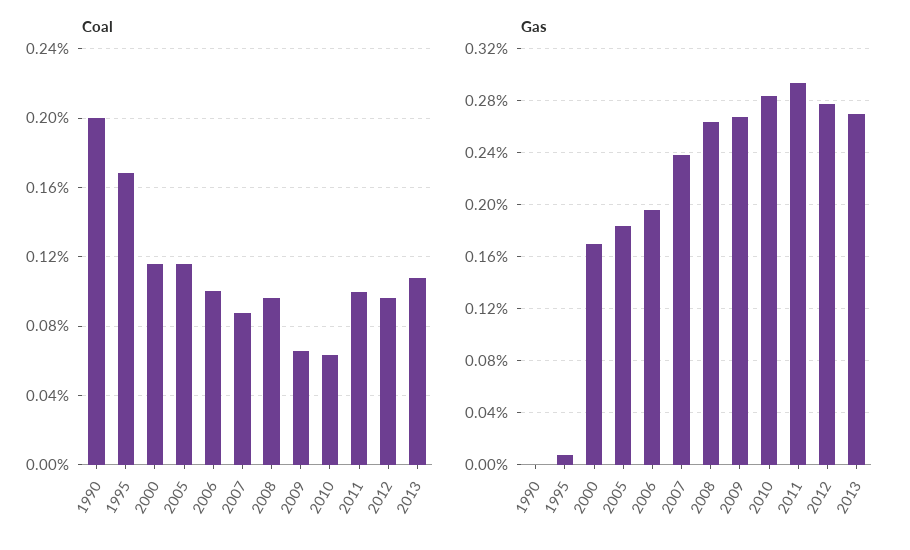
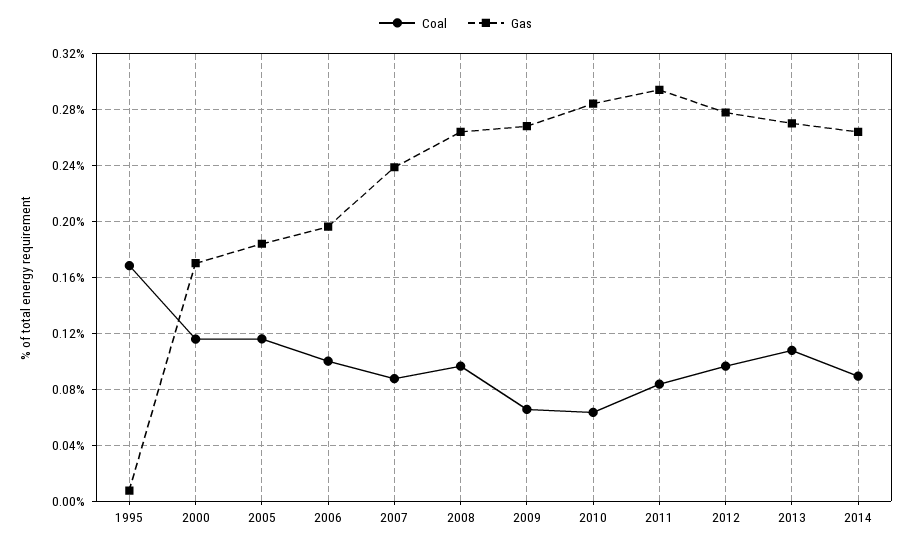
Coal, 1990: 0.2 -> none
Coal, 2011: 0.1 -> 0.085
Gas, 1990: 0 -> none
Coal, 2014: none -> 0.09
Gas, 2014: none -> 0.265

